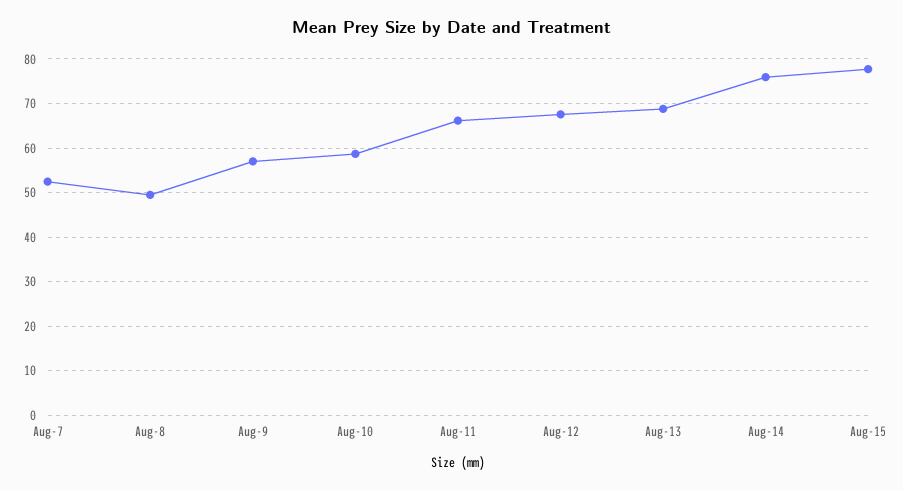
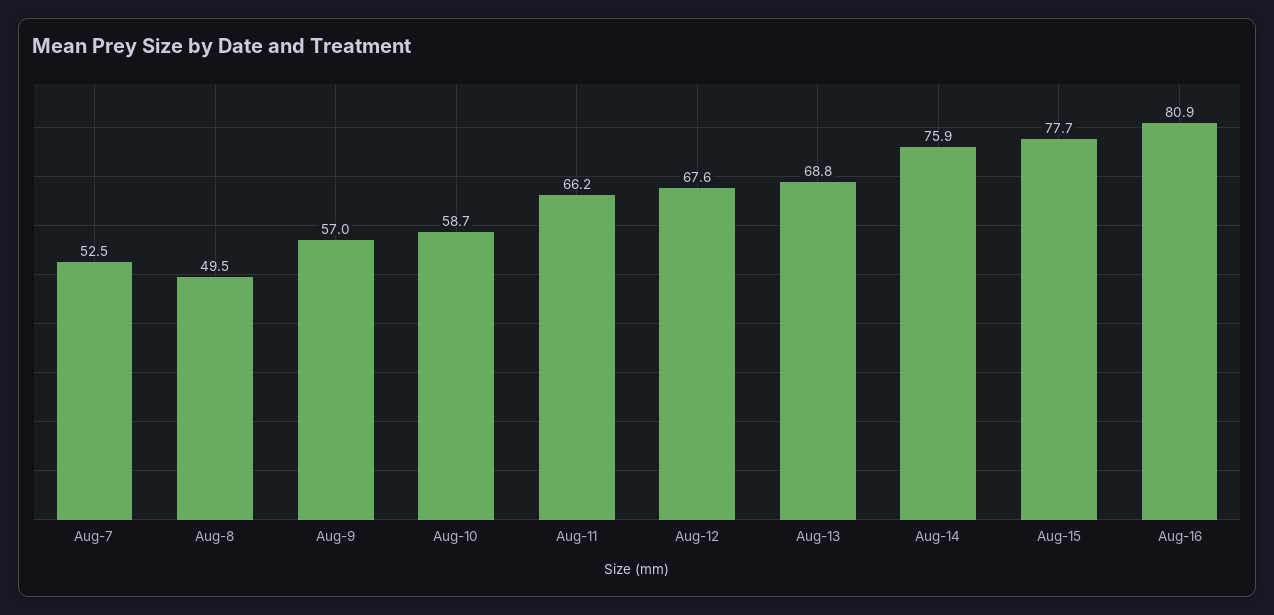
Aug-16: none -> 80.9

